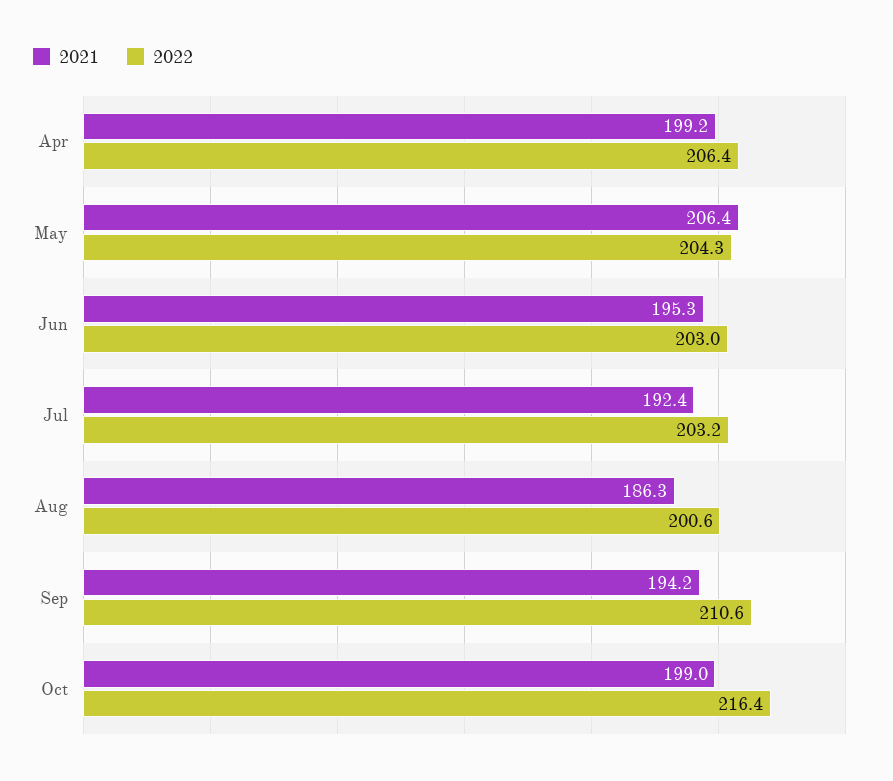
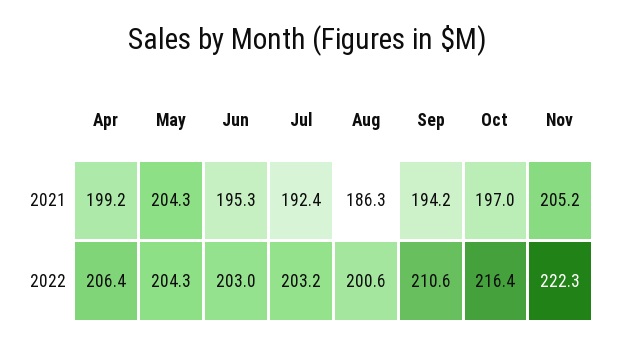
2021, May: 206.4 -> 204.3
2021, Oct: 199 -> 197
2021, Nov: none -> 205.2
2022, Nov: none -> 222.3

